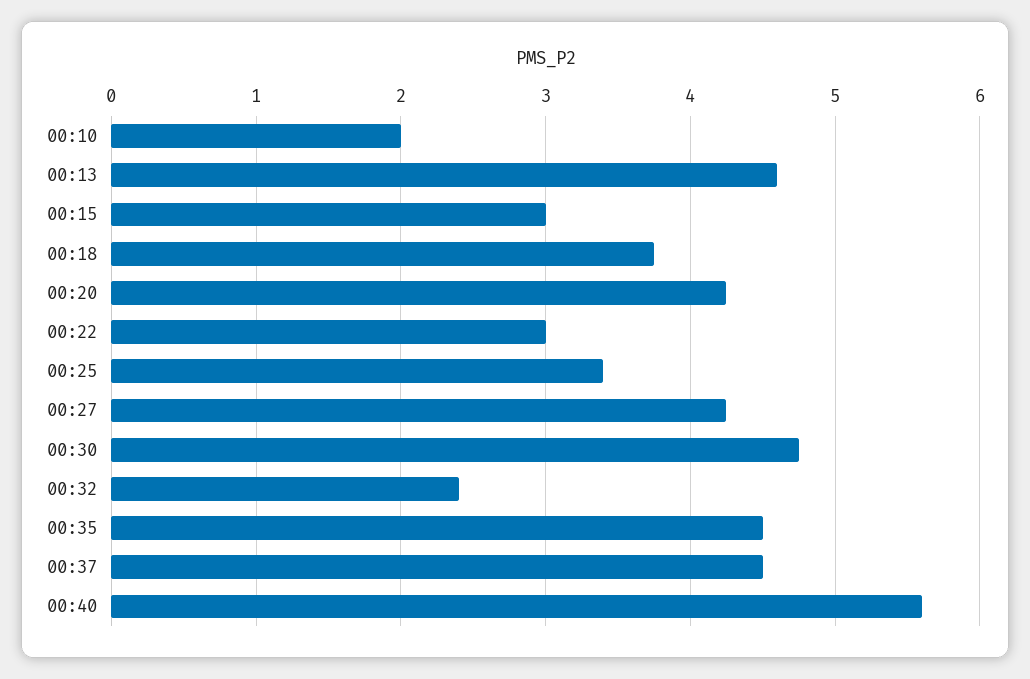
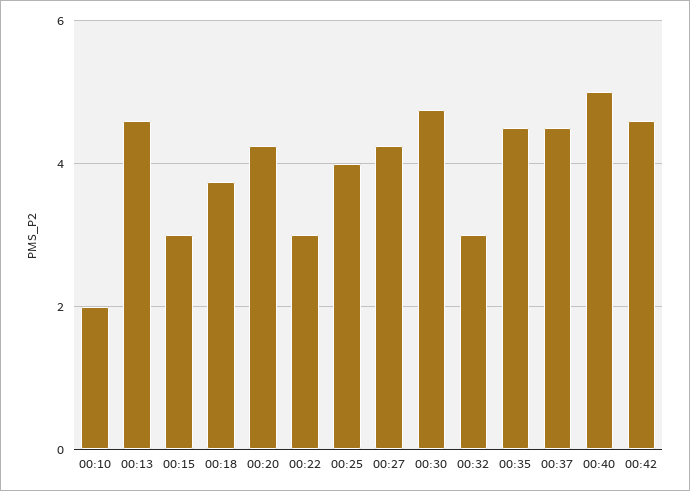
00:25: 3.4 -> 4
00:32: 2.4 -> 3
00:40: 5.6 -> 5
00:42: none -> 4.6

